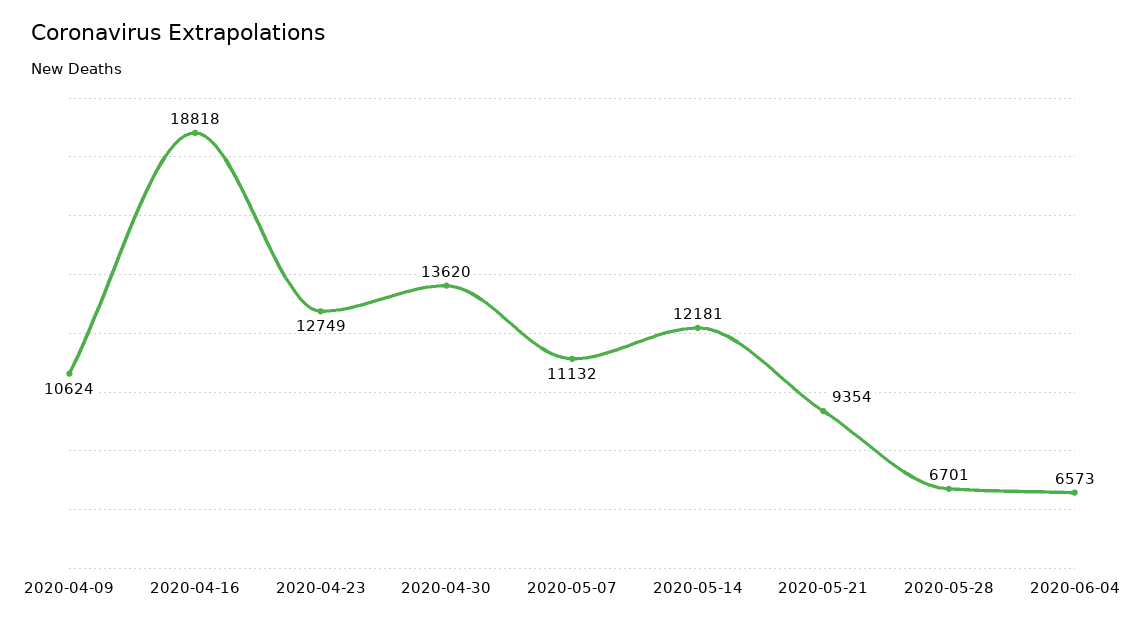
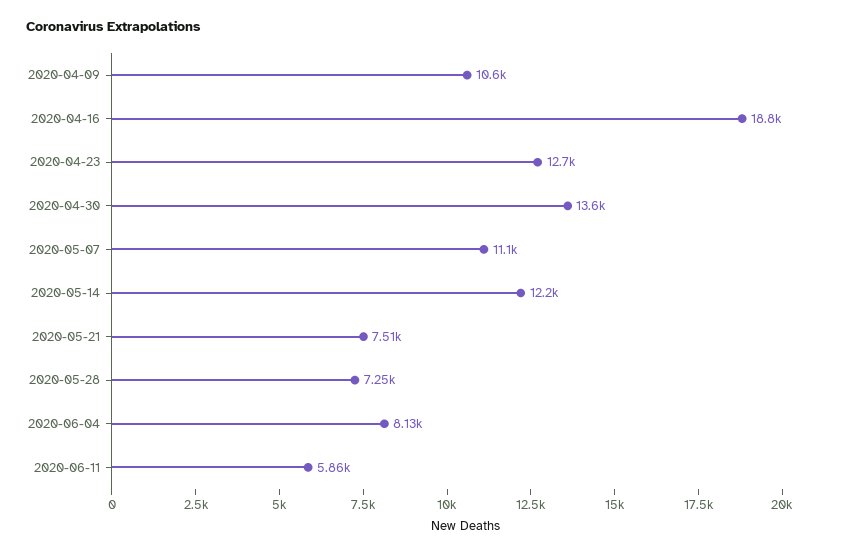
2020-05-21: 9354 -> 7510
2020-05-28: 6701 -> 7250
2020-06-04: 6573 -> 8130
2020-06-11: none -> 5860

